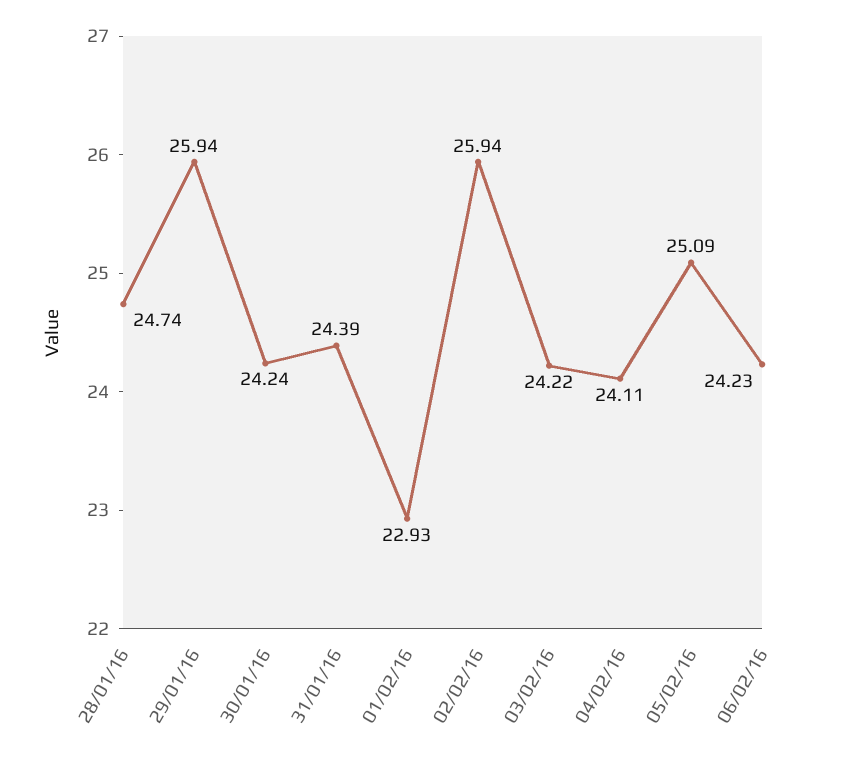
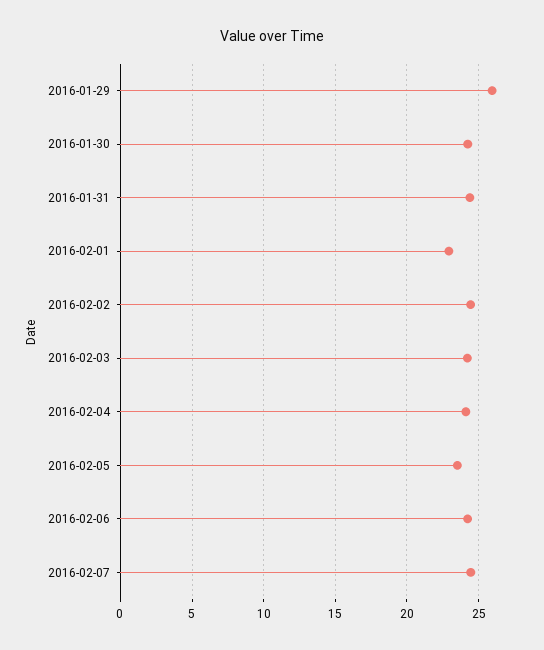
28/01/16: 24.74 -> none
02/02/16: 25.94 -> 24.5
05/02/16: 25.09 -> 23.5
2016-02-07: none -> 24.5

